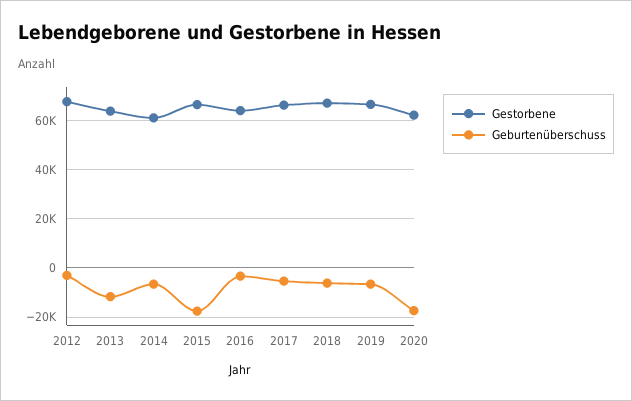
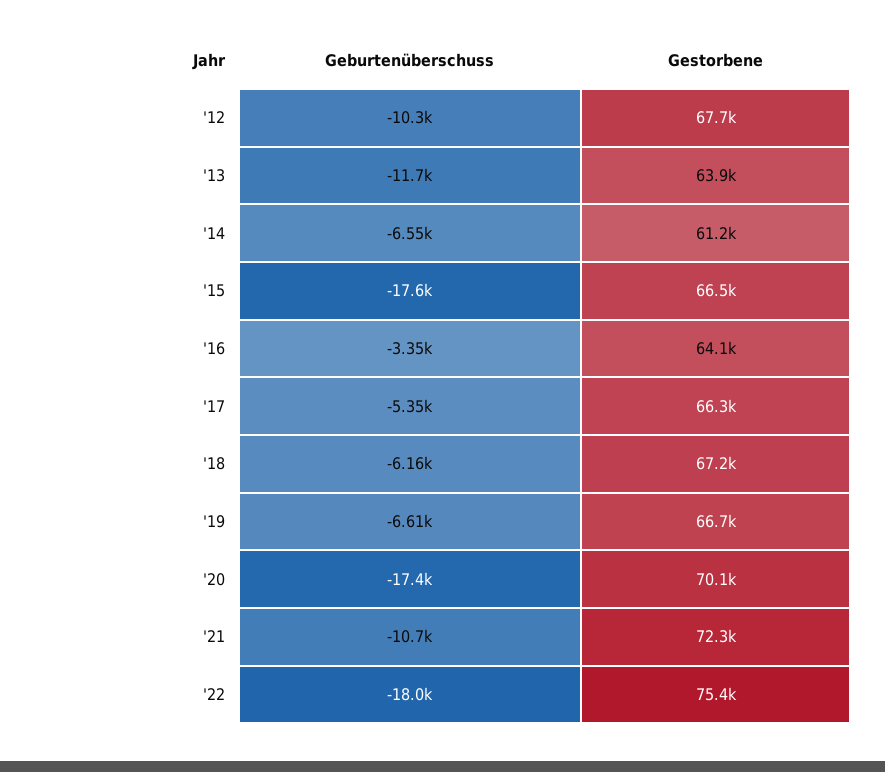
Geburtenüberschuss, 2012: -2500 -> -10300
Gestorbene, 2020: 62500 -> 70100
Geburtenüberschuss, '21: none -> -10700
Gestorbene, '21: none -> 72300
Geburtenüberschuss, '22: none -> -18000
Gestorbene, '22: none -> 75400

